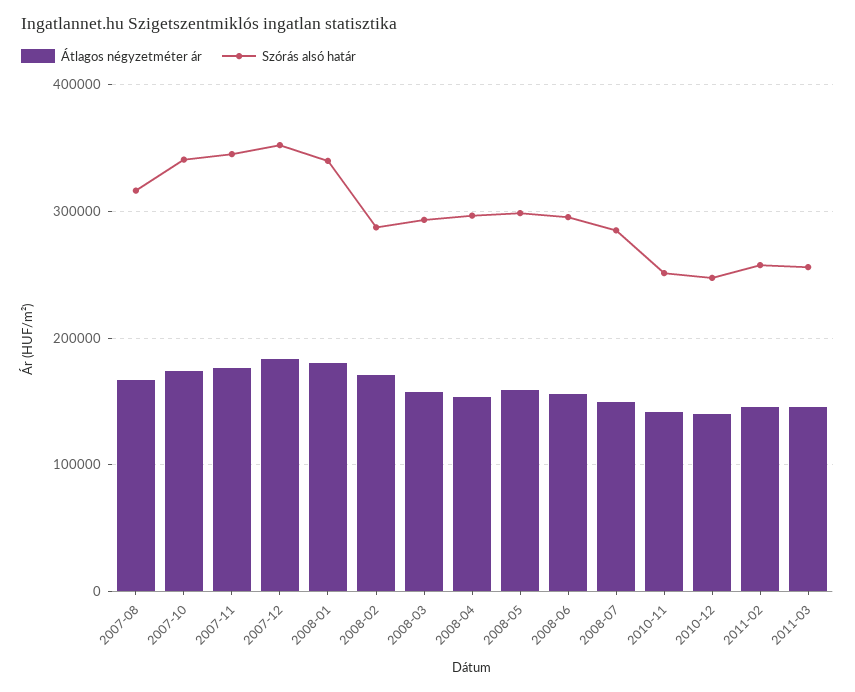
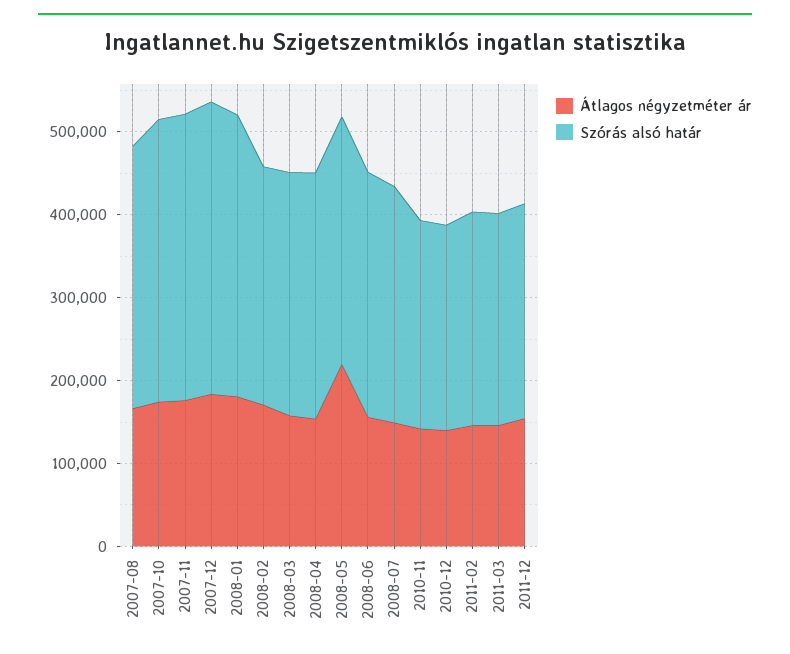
Átlagos négyzetméter ár, 2008-05: 160000 -> 220000
Átlagos négyzetméter ár, 2011-12: none -> 160000
Szórás alsó határ, 2011-12: none -> 260000

